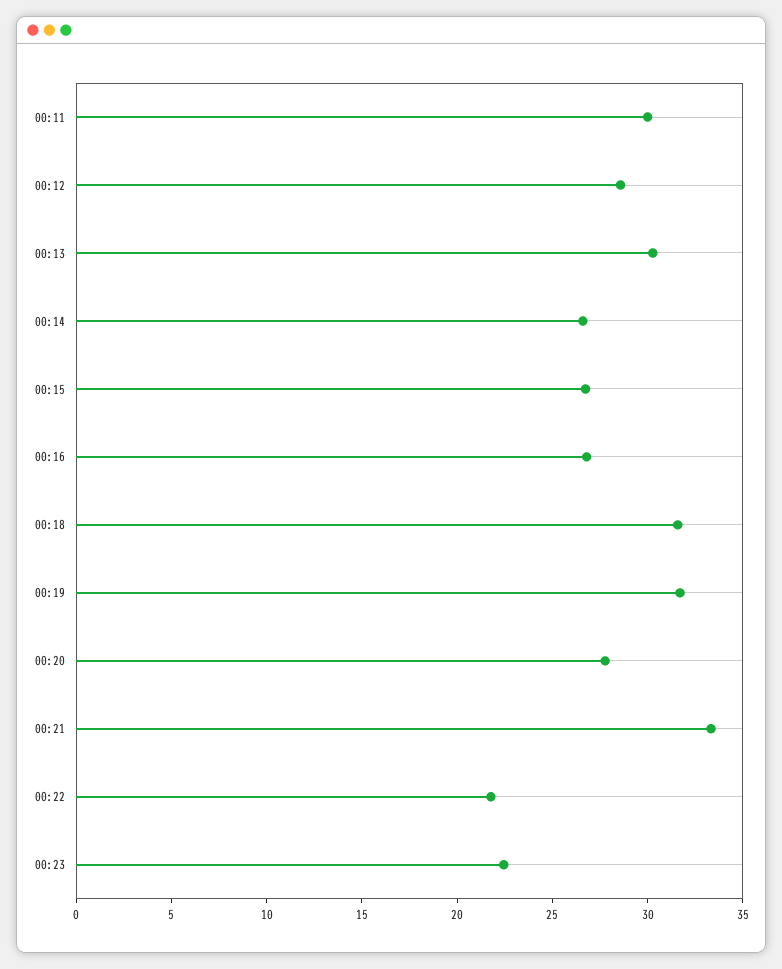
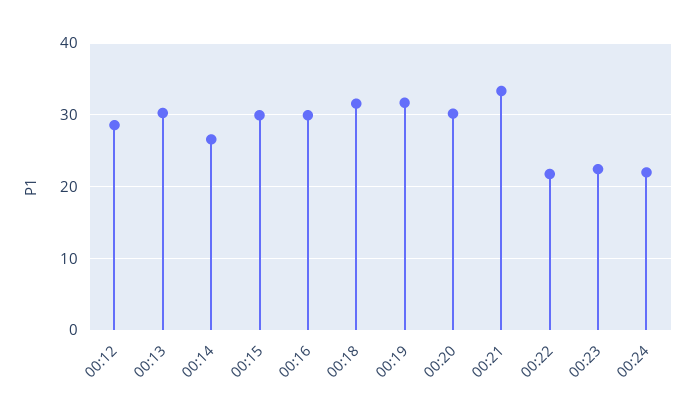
00:11: 30 -> none
00:15: 27 -> 30
00:16: 27 -> 30
00:20: 28 -> 30
00:24: none -> 22

